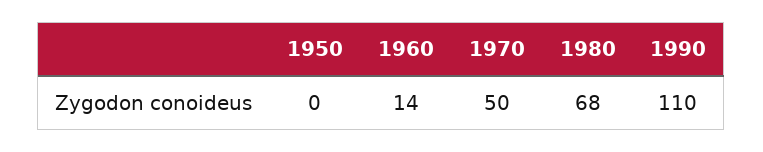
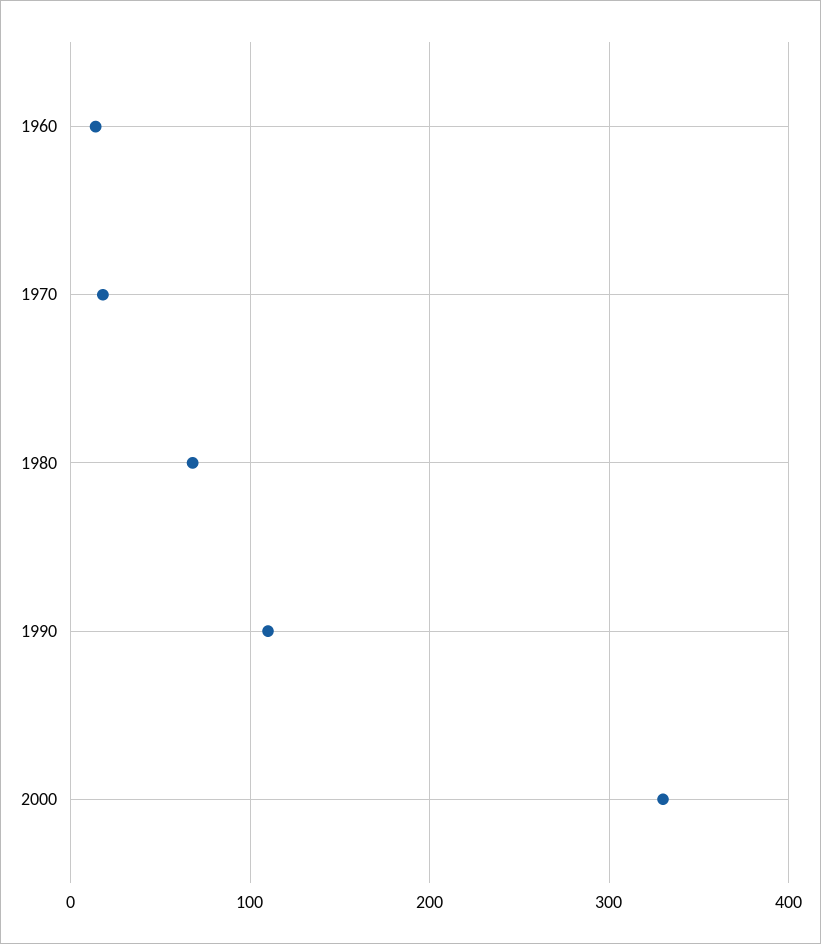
1950: 0 -> none
1970: 50 -> 20
2000: none -> 330

